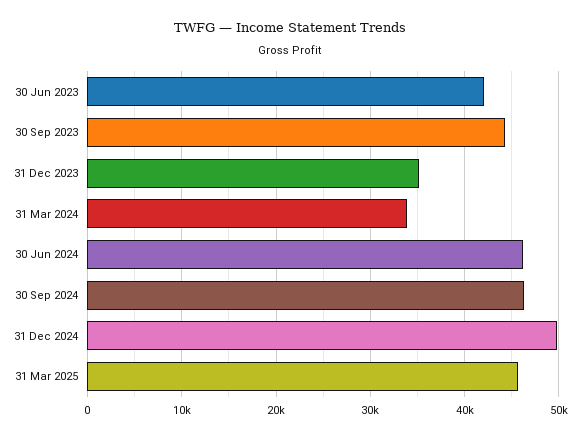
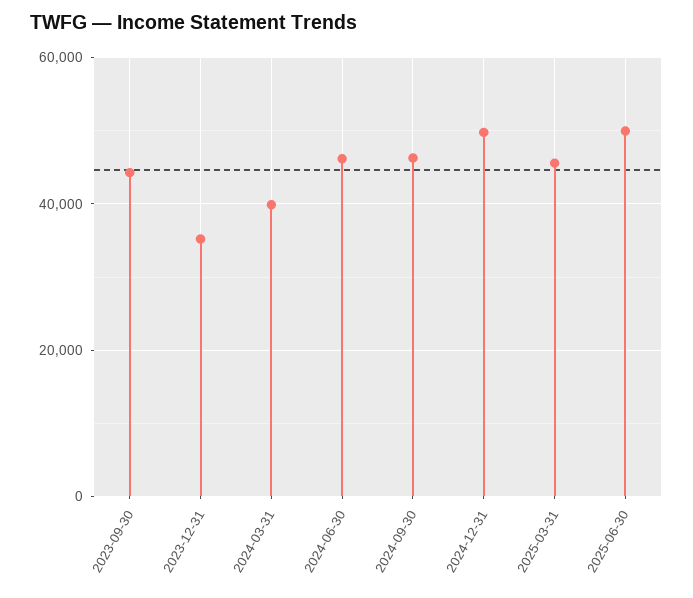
30 Jun 2023: 42000 -> none
31 Mar 2024: 34000 -> 40000
2025-06-30: none -> 50000

